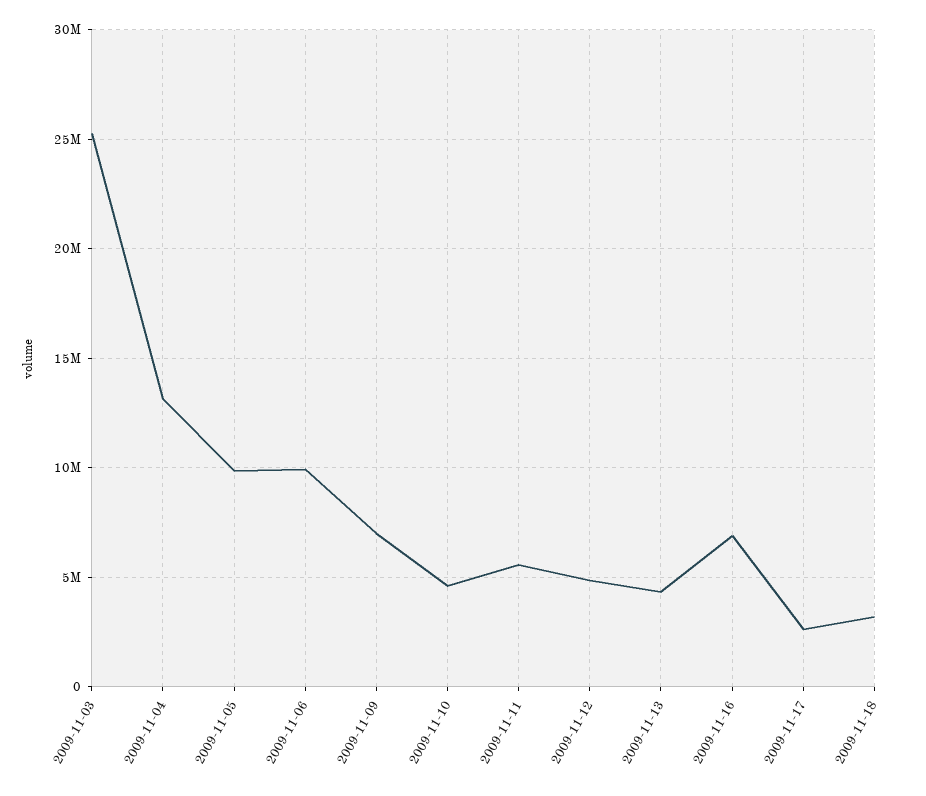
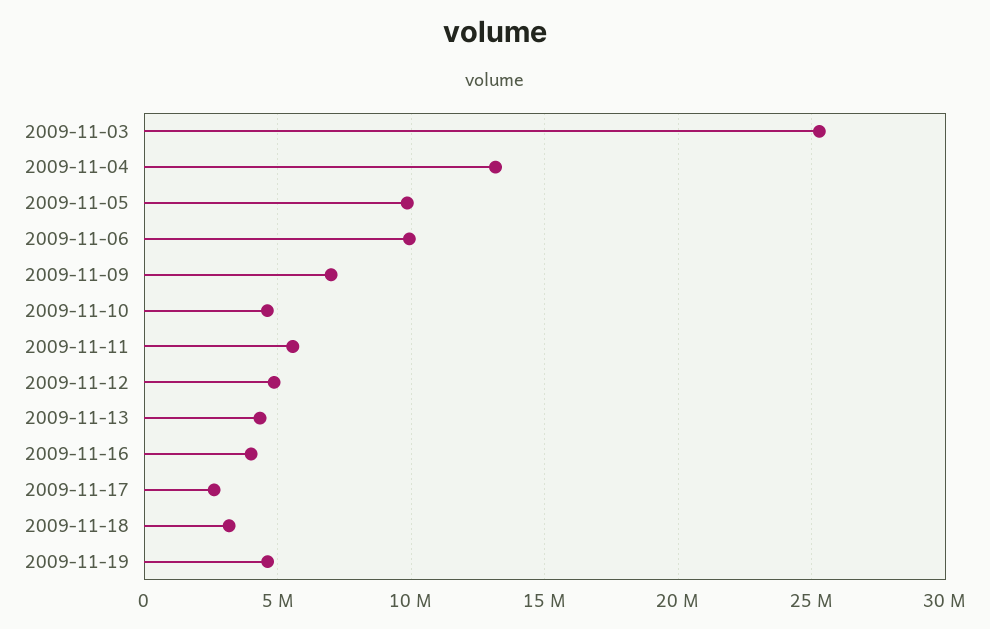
2009-11-16: 7000000 -> 4000000
2009-11-19: none -> 4500000

